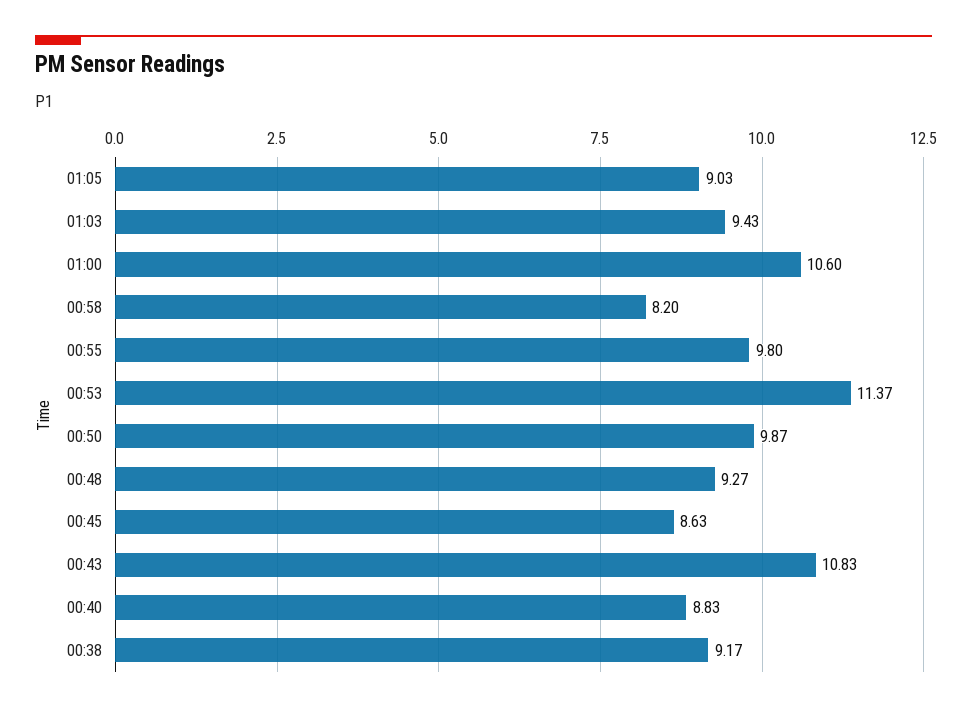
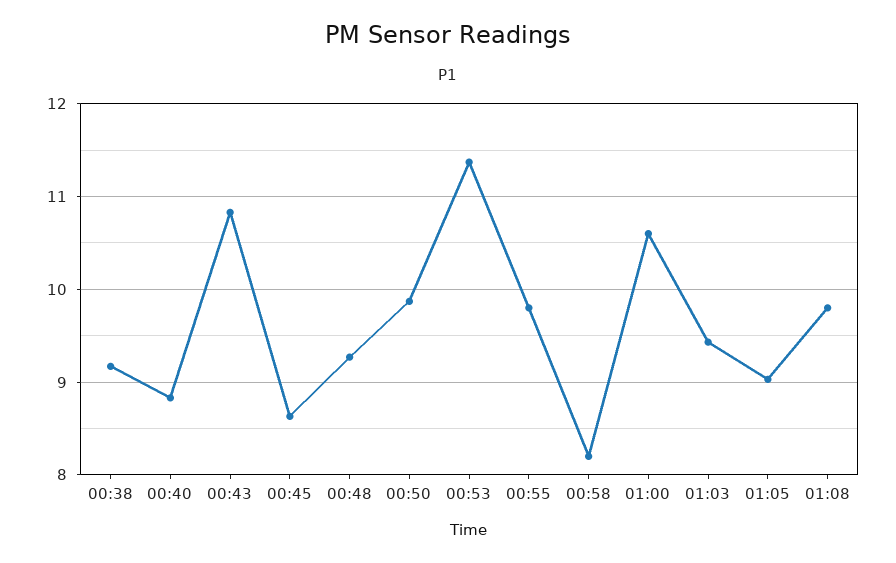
01:08: none -> 9.8

